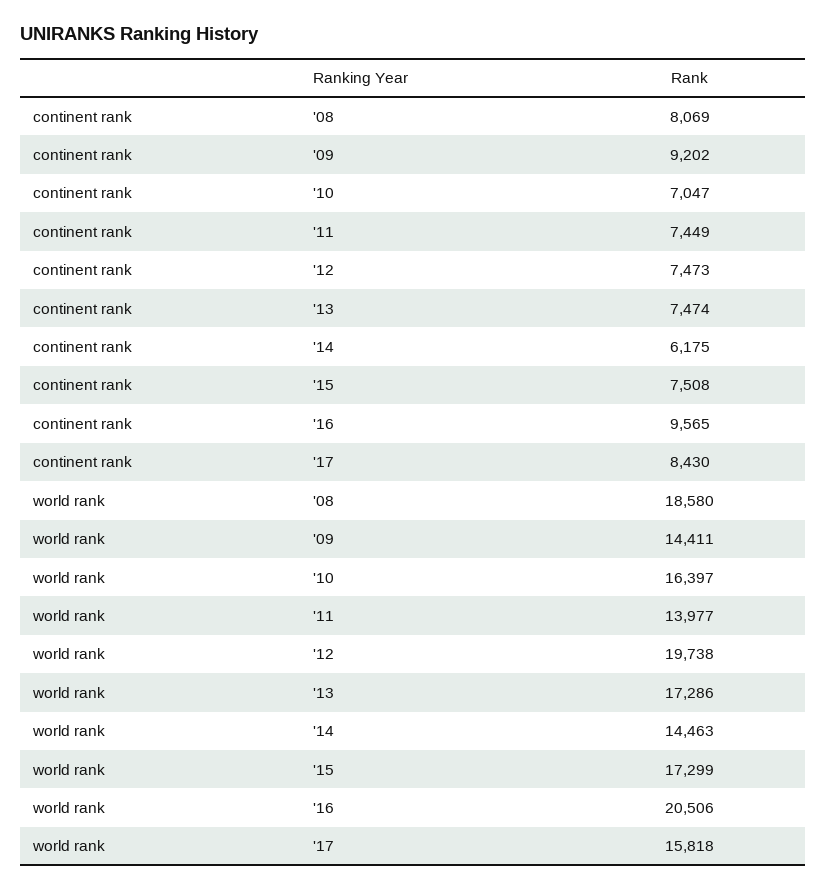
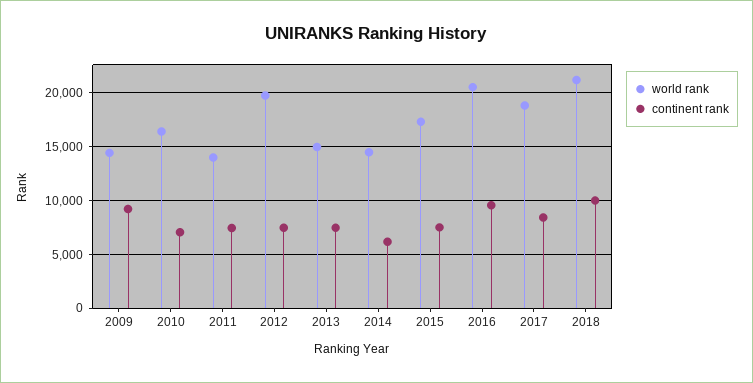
continent rank, '08: 8069 -> none
world rank, '08: 18580 -> none
world rank, '13: 17286 -> 15000
world rank, '17: 15818 -> 19000
world rank, 2018: none -> 21000
continent rank, 2018: none -> 10000

